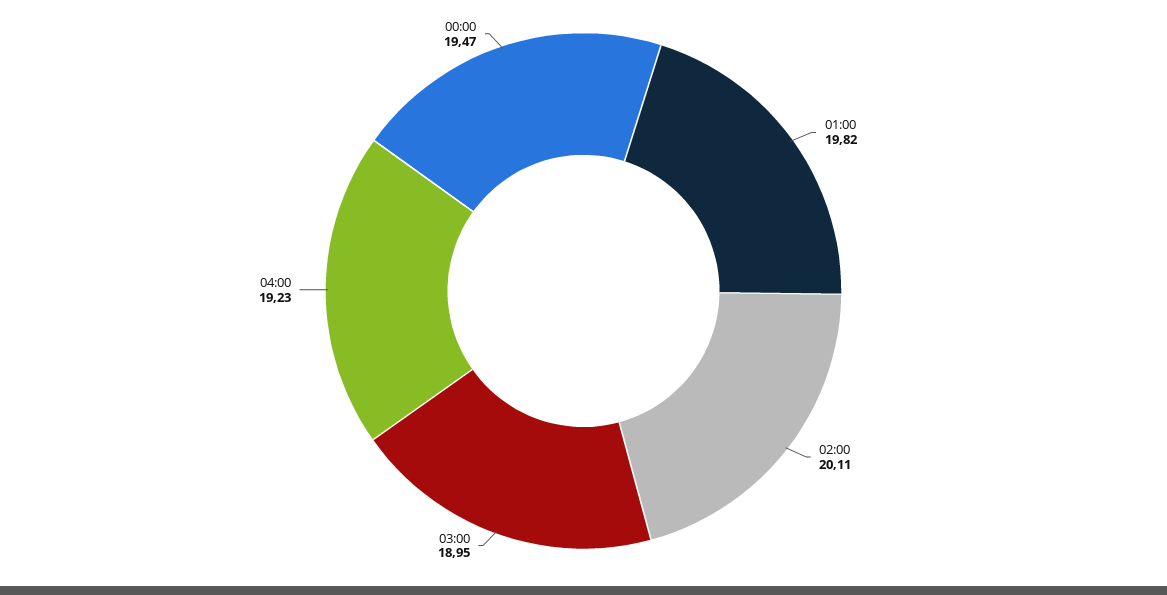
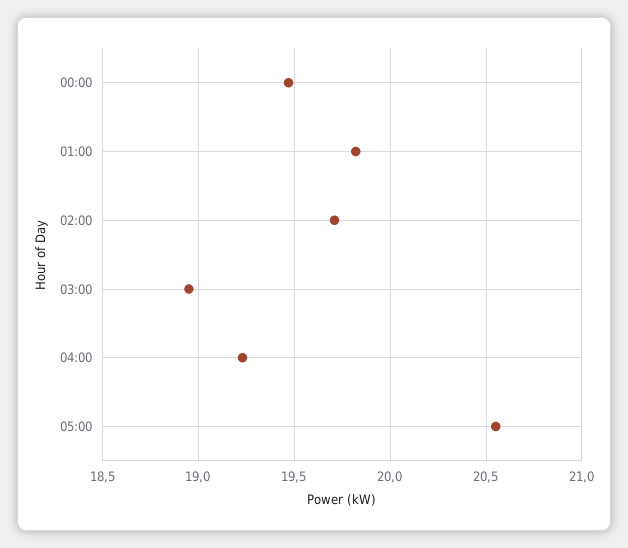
02:00: 20.11 -> 19.7
05:00: none -> 20.55

